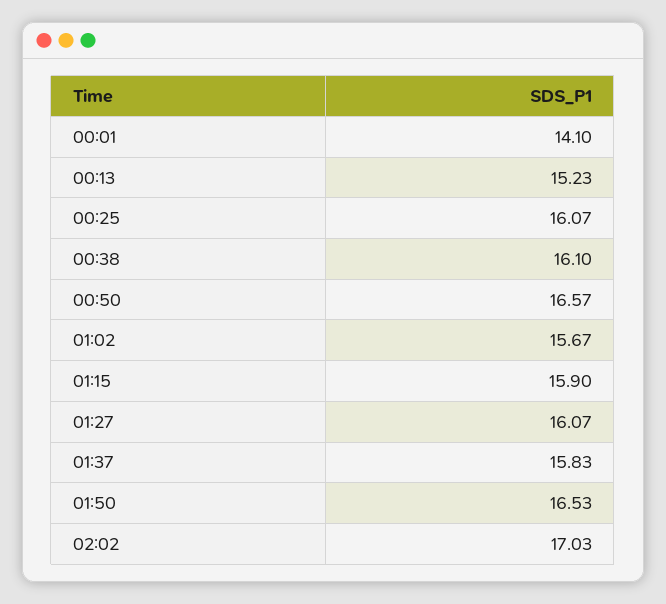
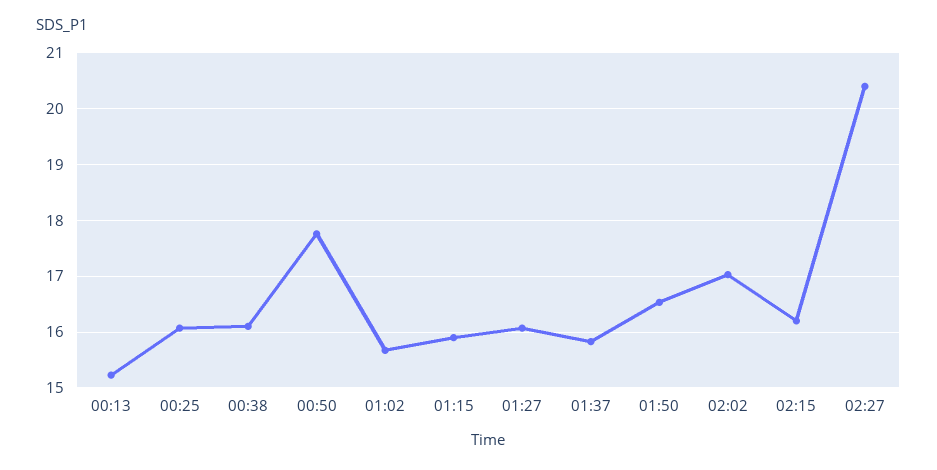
00:01: 14.1 -> none
00:50: 16.57 -> 17.8
02:15: none -> 16.2
02:27: none -> 20.4

